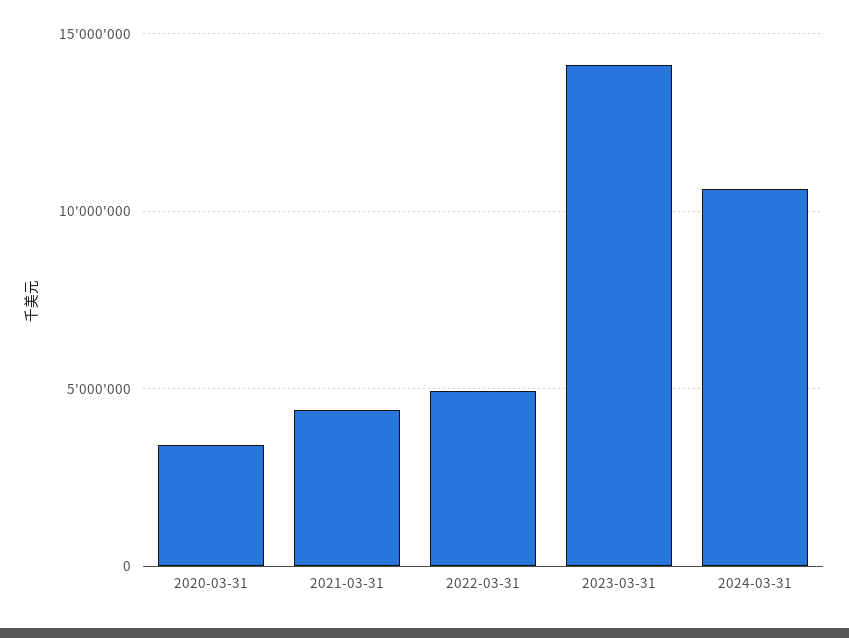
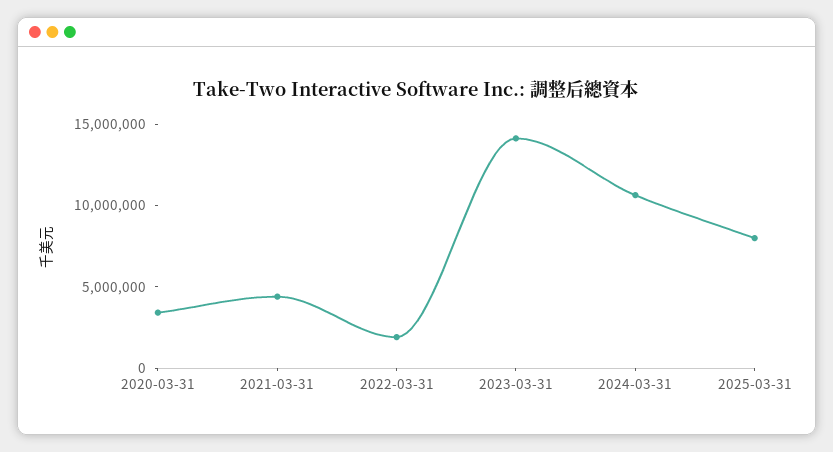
2022-03-31: 5000000 -> 2000000
2025-03-31: none -> 8000000

